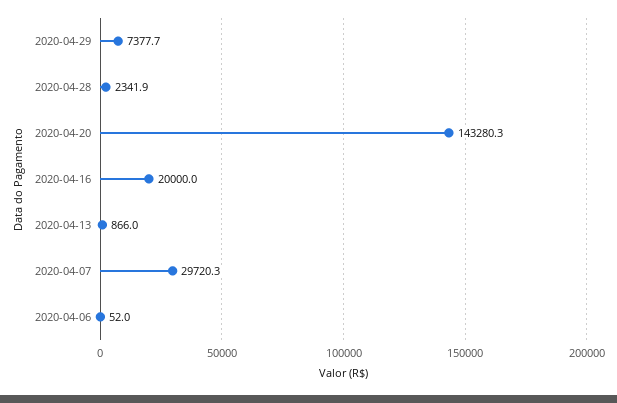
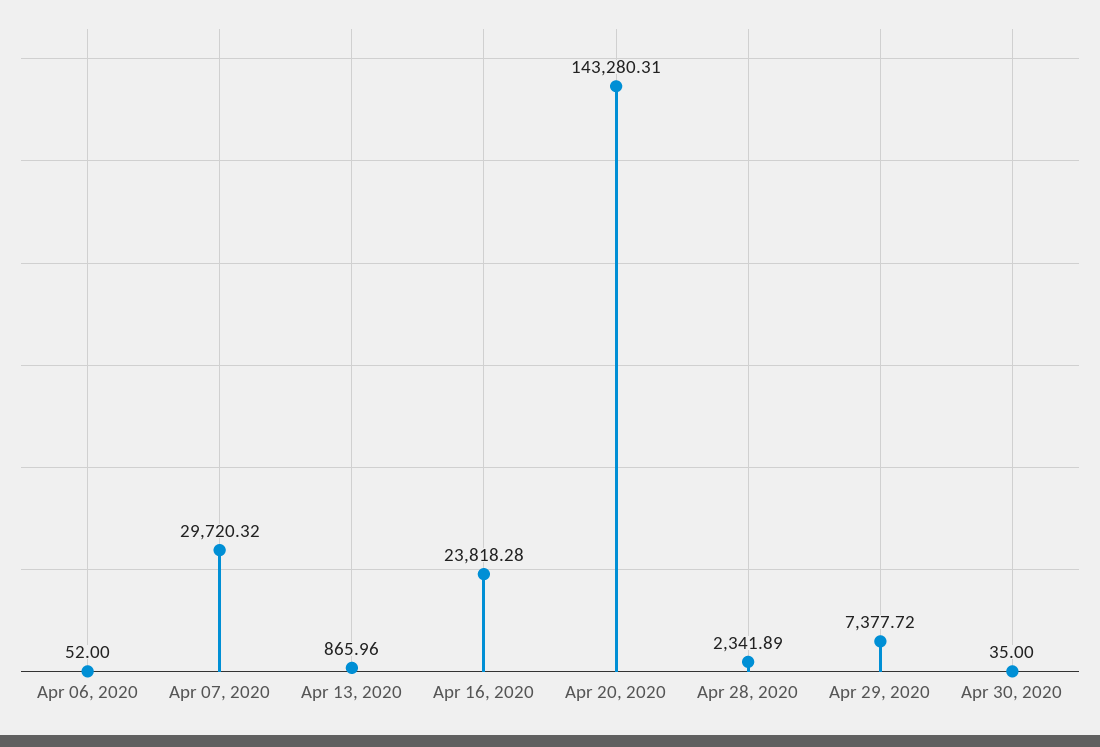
2020-04-16: 20000 -> 23818.28
Apr 30, 2020: none -> 35

